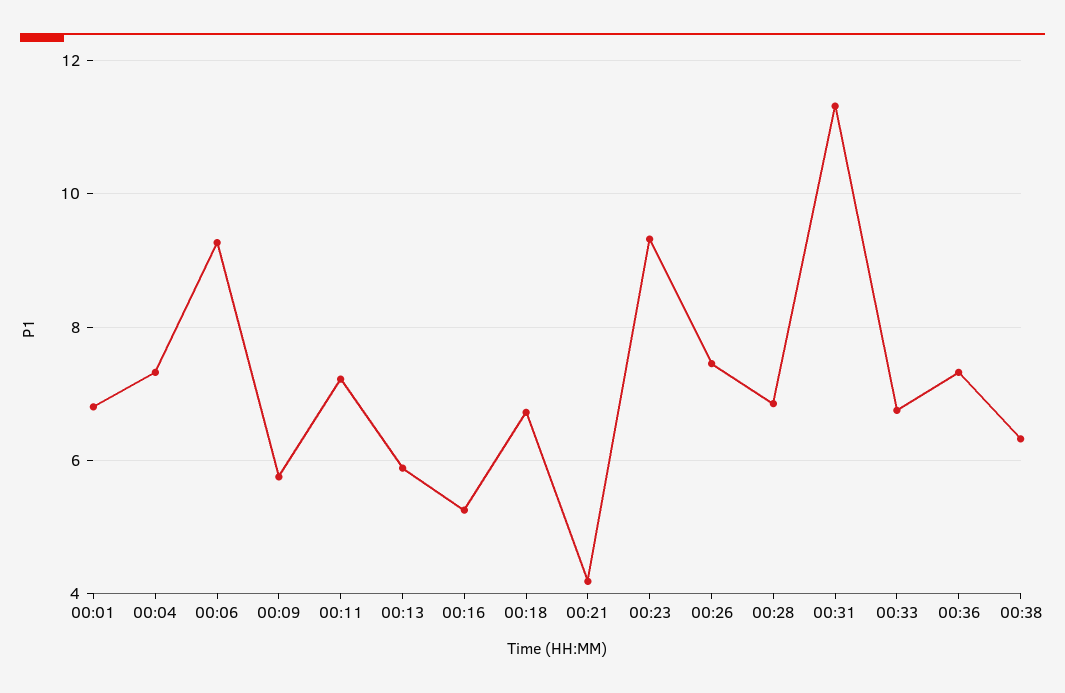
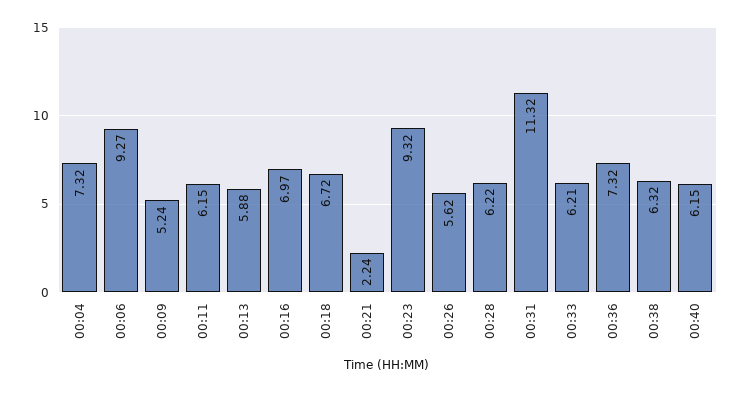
00:01: 6.8 -> none
00:09: 5.8 -> 5.24
00:11: 7.2 -> 6.15
00:16: 5.2 -> 6.97
00:21: 4.2 -> 2.24
00:26: 7.4 -> 5.62
00:28: 6.8 -> 6.22
00:33: 6.8 -> 6.21
00:40: none -> 6.15

